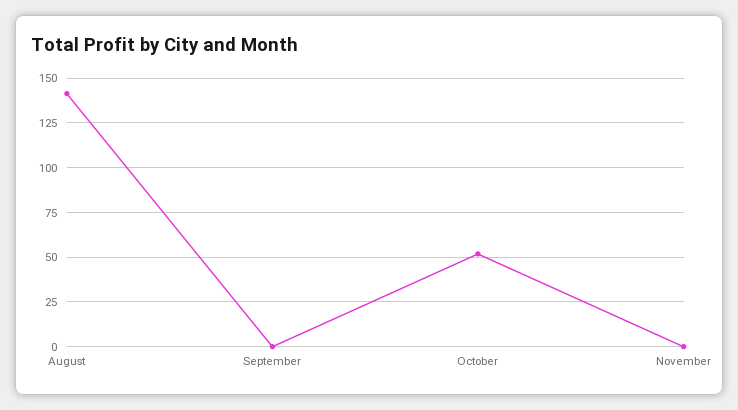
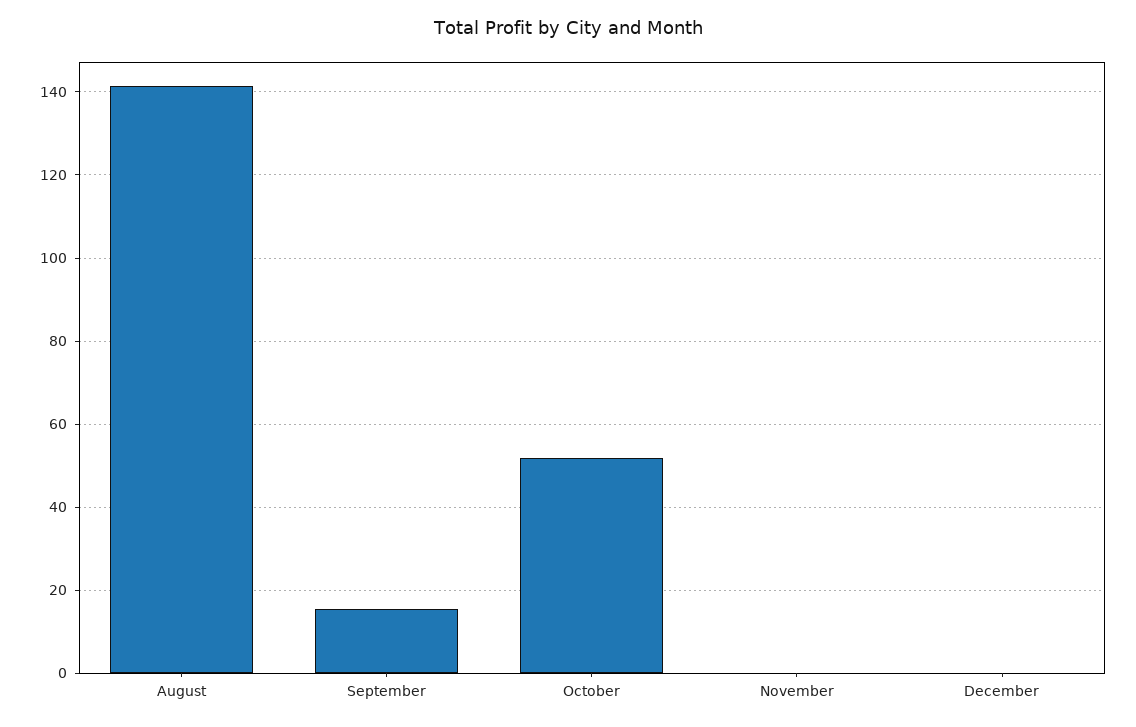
September: 0 -> 16
December: none -> 0

